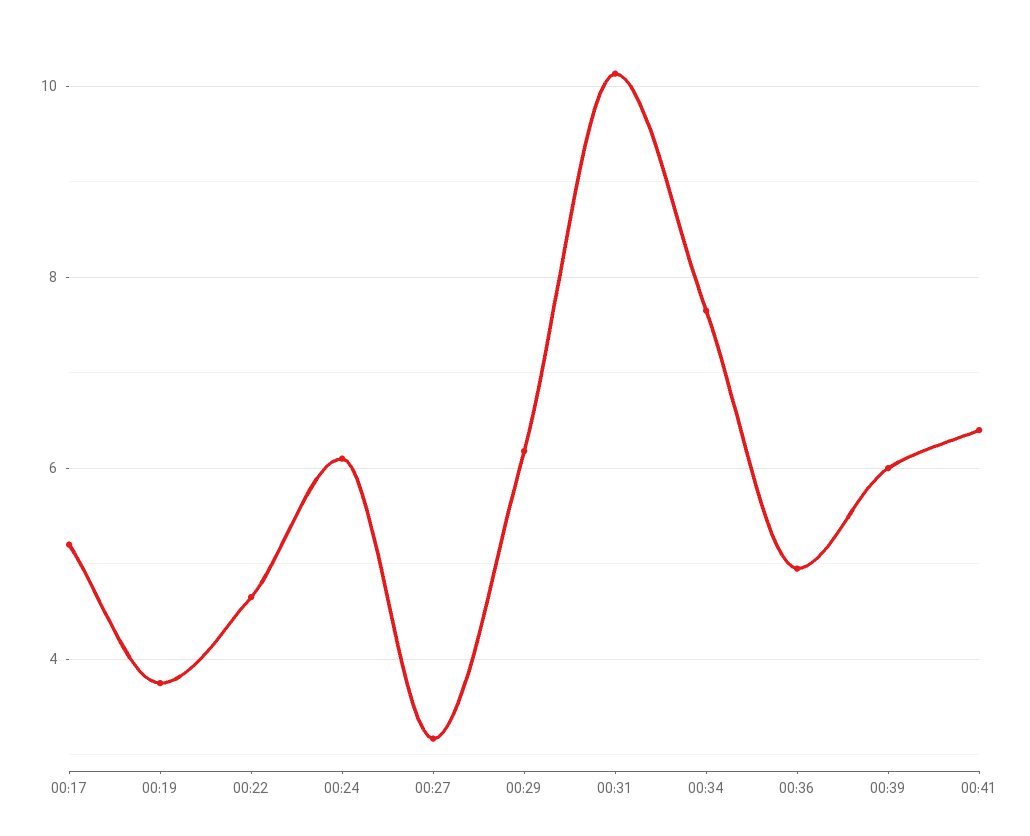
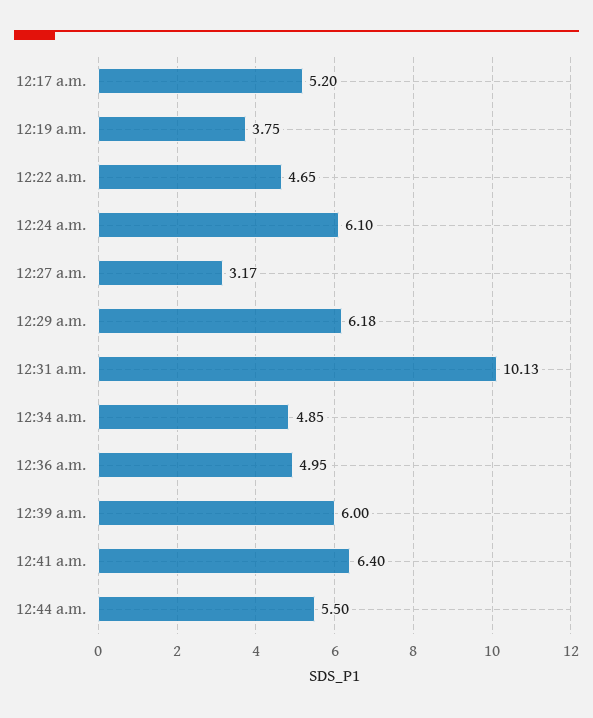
00:34: 7.6 -> 4.85
12:44 a.m.: none -> 5.5

